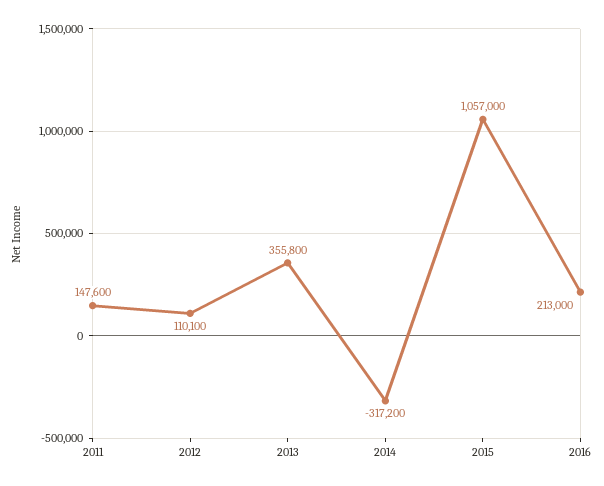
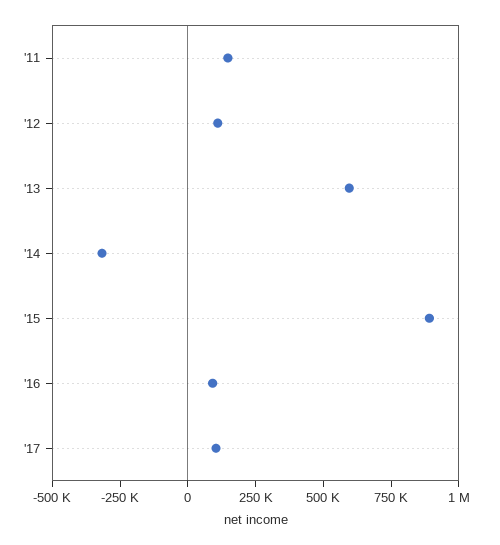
2013: 355800 -> 600000
2015: 1057000 -> 900000
2016: 213000 -> 100000
'17: none -> 100000

